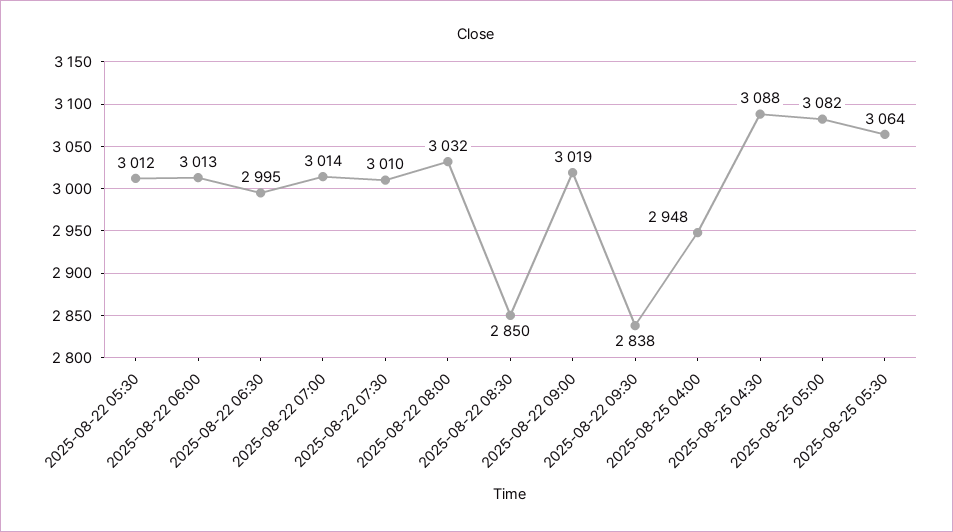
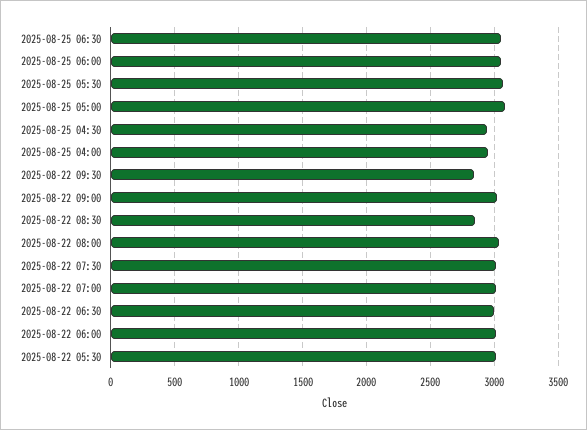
2025-08-25 04:30: 3088 -> 2950
2025-08-25 06:30: none -> 3050
2025-08-25 06:00: none -> 3050

